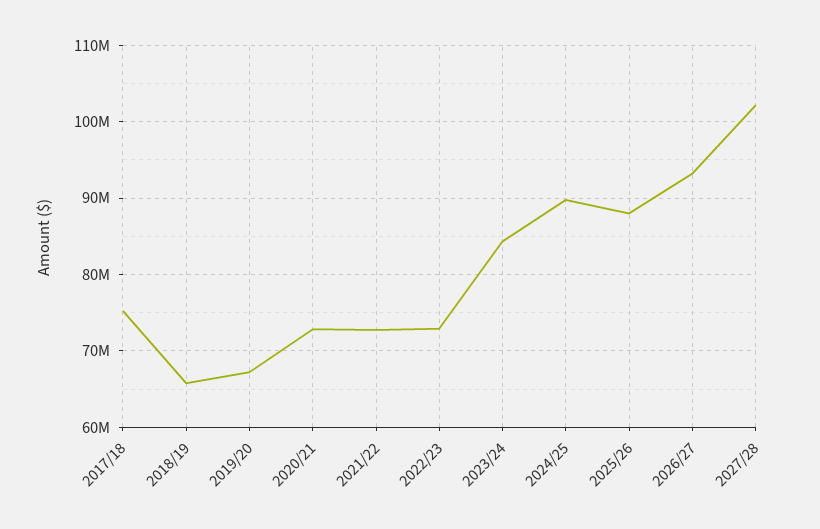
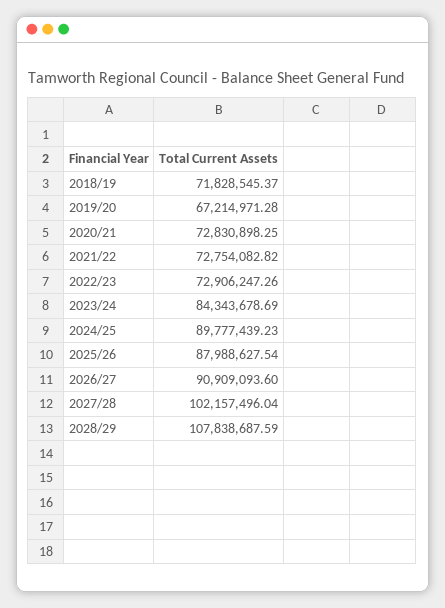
2017/18: 75000000 -> none
2018/19: 66000000 -> 71828545.37
2026/27: 93000000 -> 90909093.6
2028/29: none -> 107838687.59

